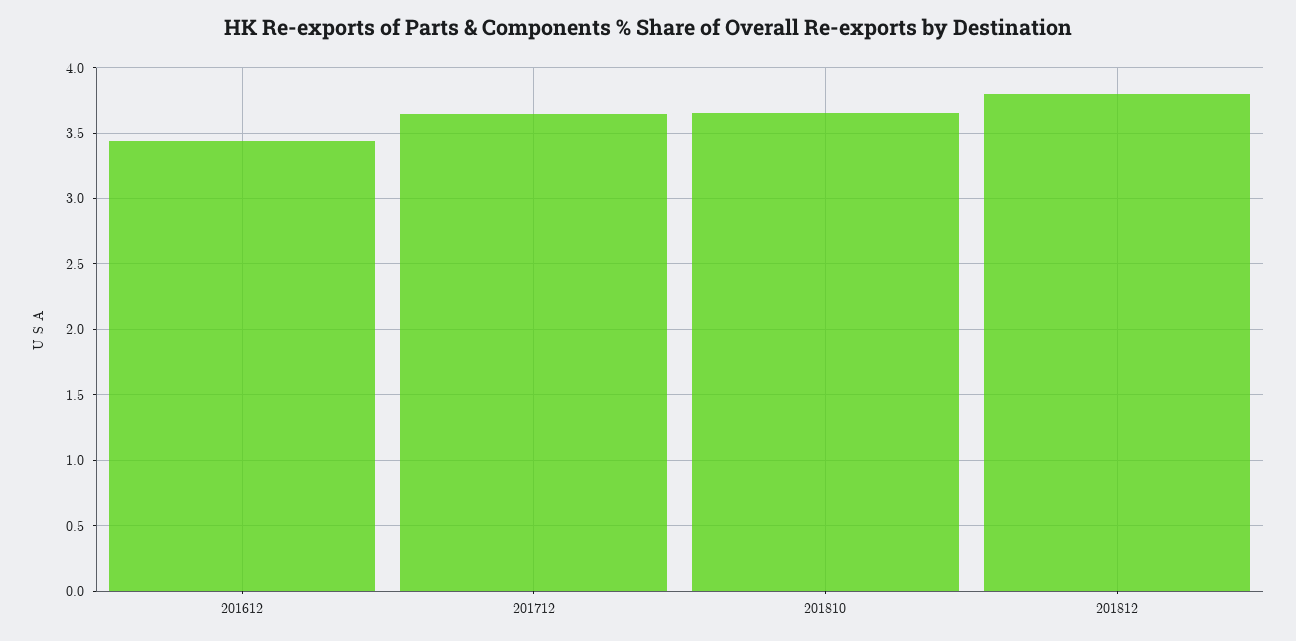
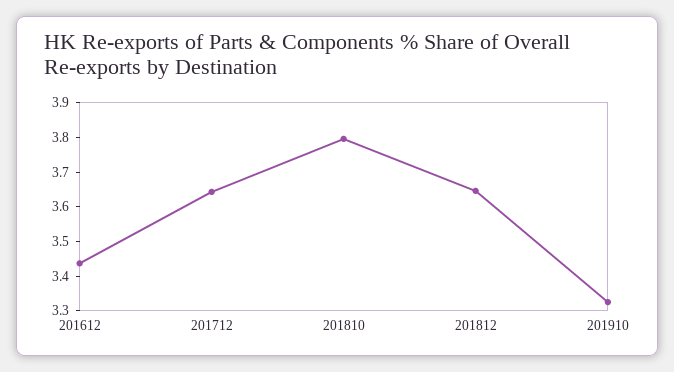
201810: 3.65 -> 3.8
201812: 3.8 -> 3.65
201910: none -> 3.325

